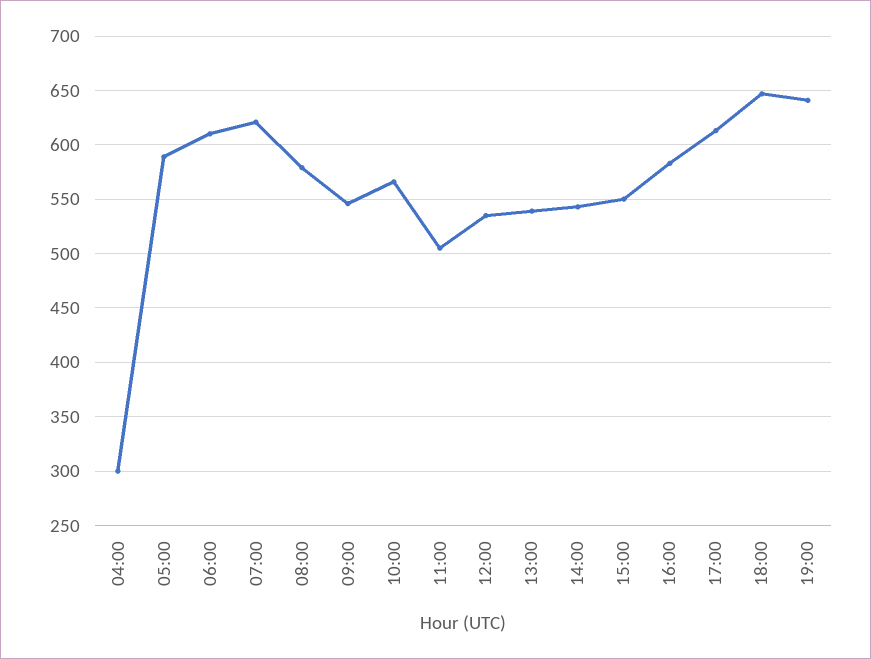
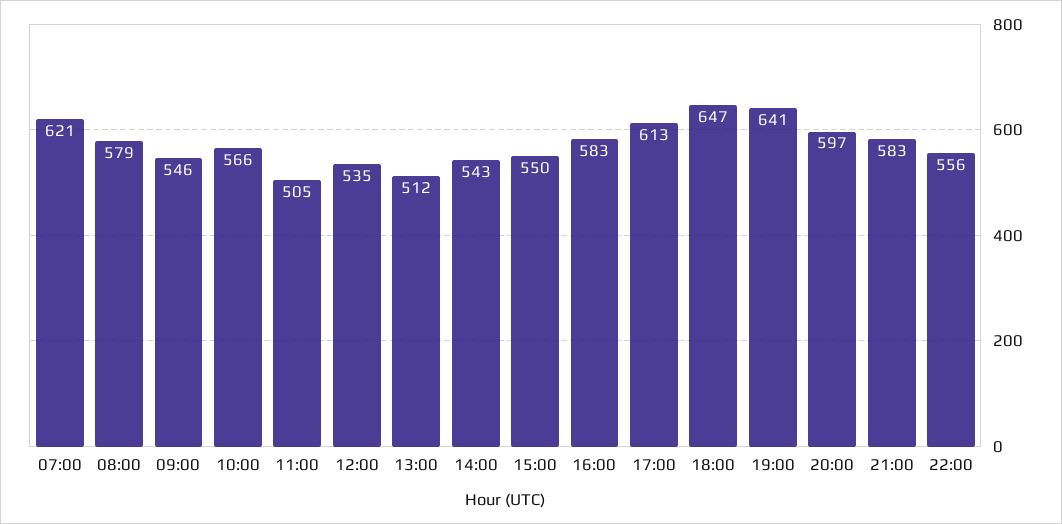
04:00: 300 -> none
05:00: 590 -> none
06:00: 610 -> none
13:00: 540 -> 512
20:00: none -> 597
21:00: none -> 583
22:00: none -> 556

